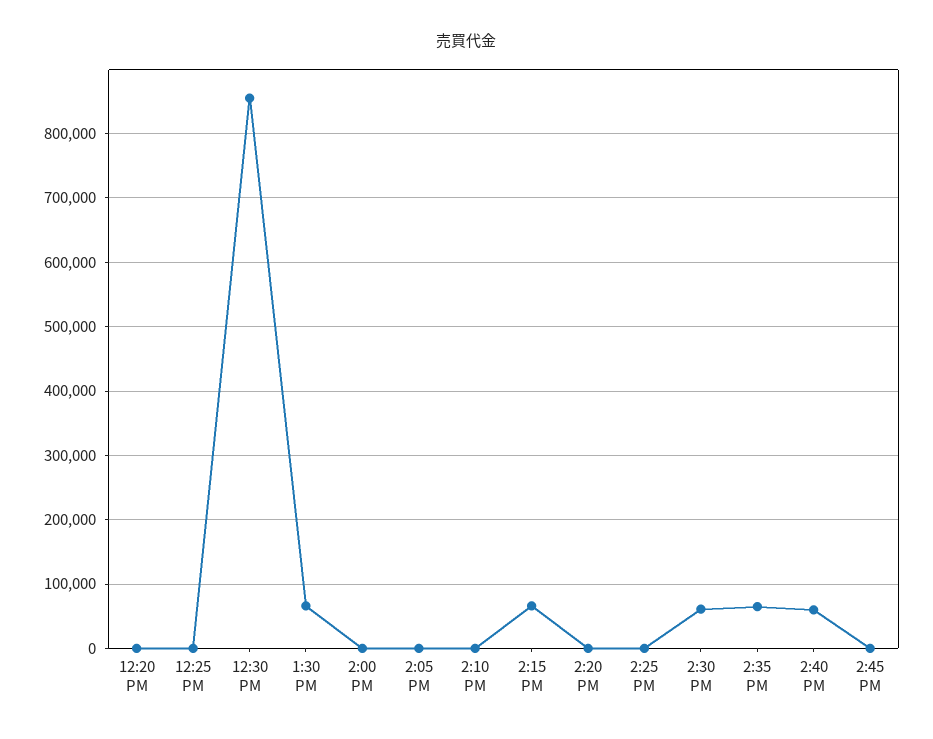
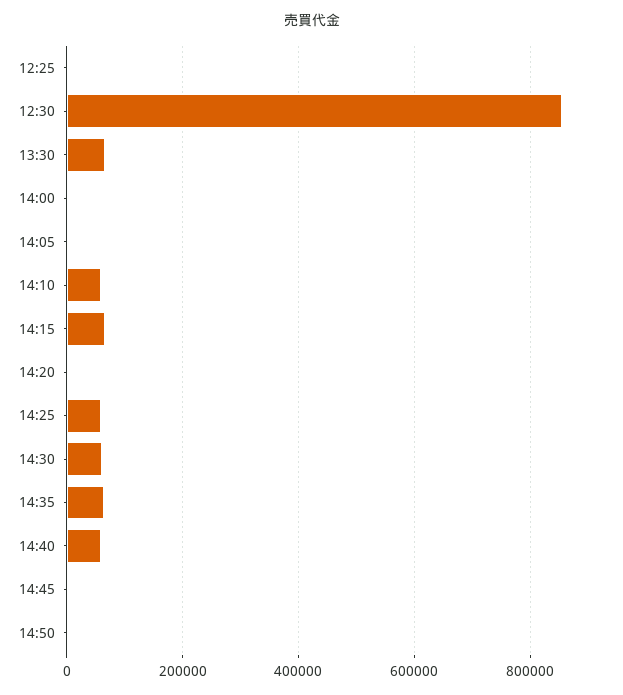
12:20 PM: 0 -> none
2:10 PM: 0 -> 60000
2:25 PM: 0 -> 60000
14:50: none -> 0

